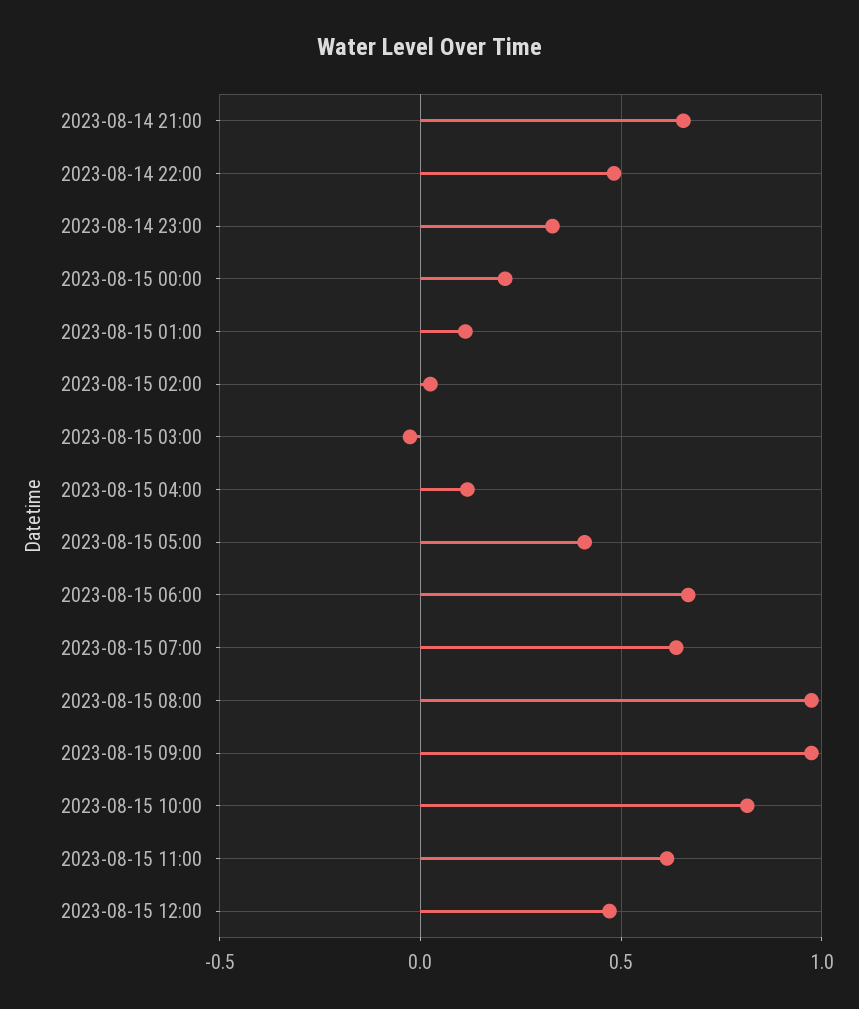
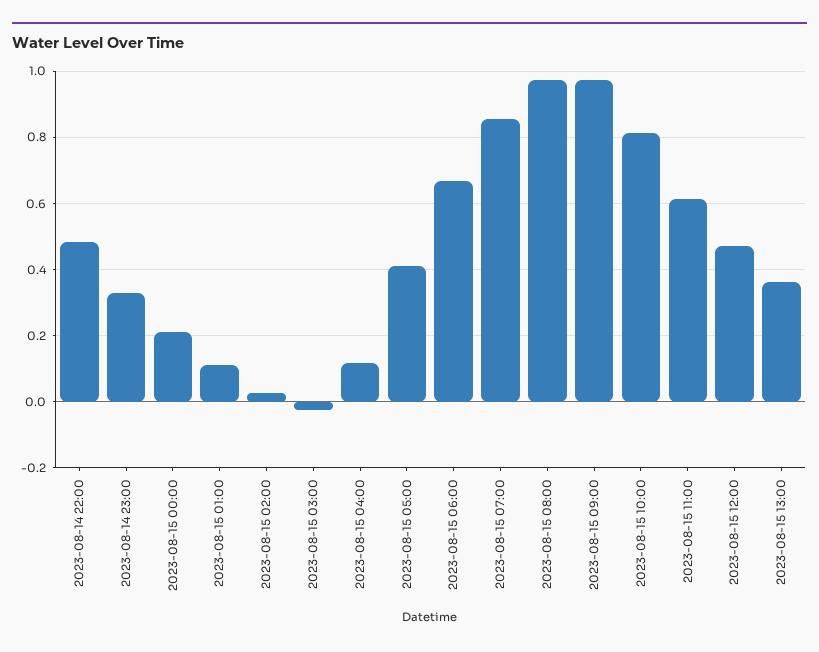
2023-08-14 21:00: 0.65 -> none
2023-08-15 07:00: 0.65 -> 0.86
2023-08-15 13:00: none -> 0.36

